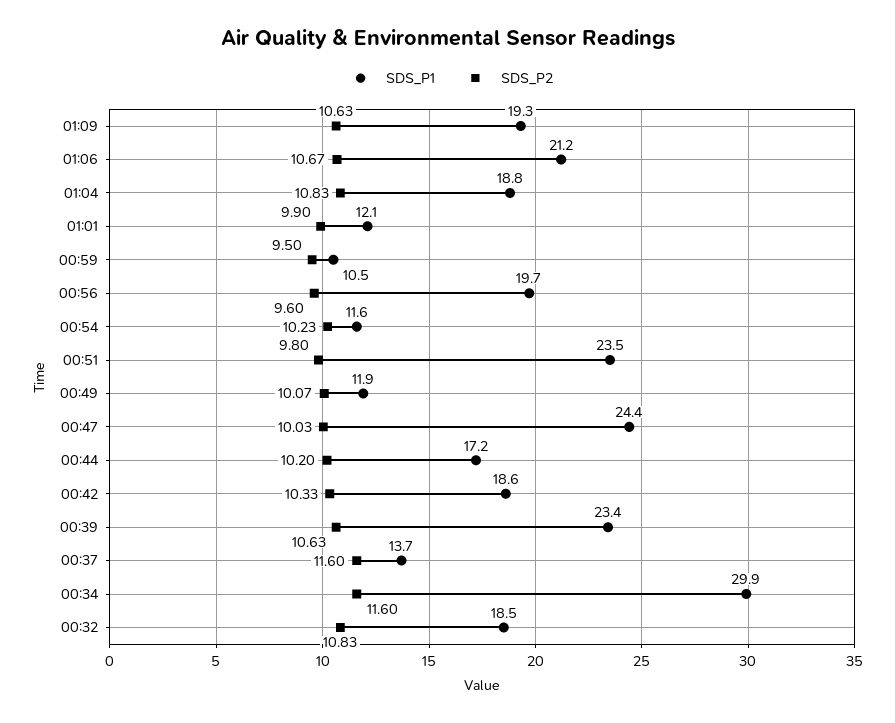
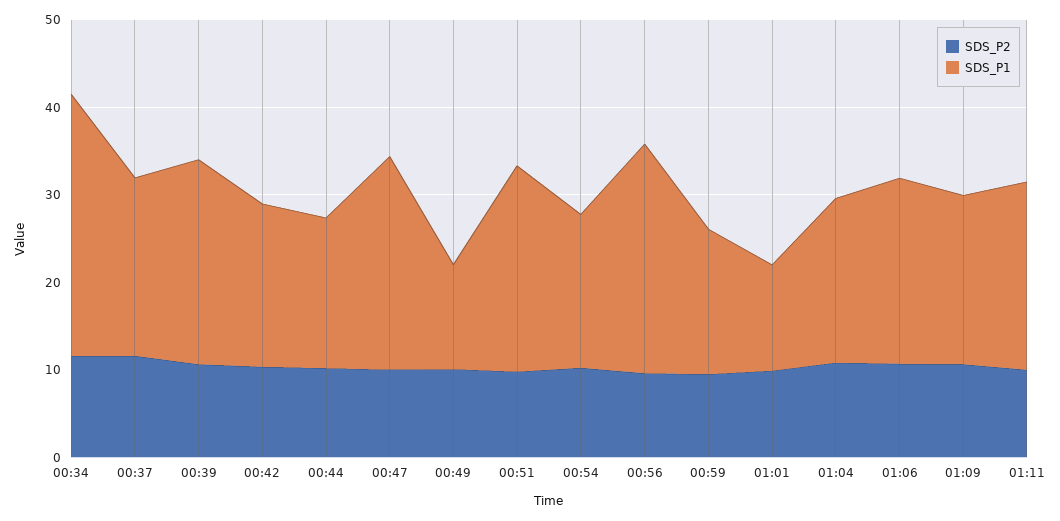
SDS_P1, 00:59: 10.5 -> 16
SDS_P1, 00:56: 19.7 -> 26
SDS_P1, 00:54: 11.6 -> 18
SDS_P1, 00:37: 13.7 -> 20
SDS_P1, 00:32: 18.5 -> none
SDS_P2, 00:32: 10.83 -> none
SDS_P2, 01:11: none -> 10
SDS_P1, 01:11: none -> 22

